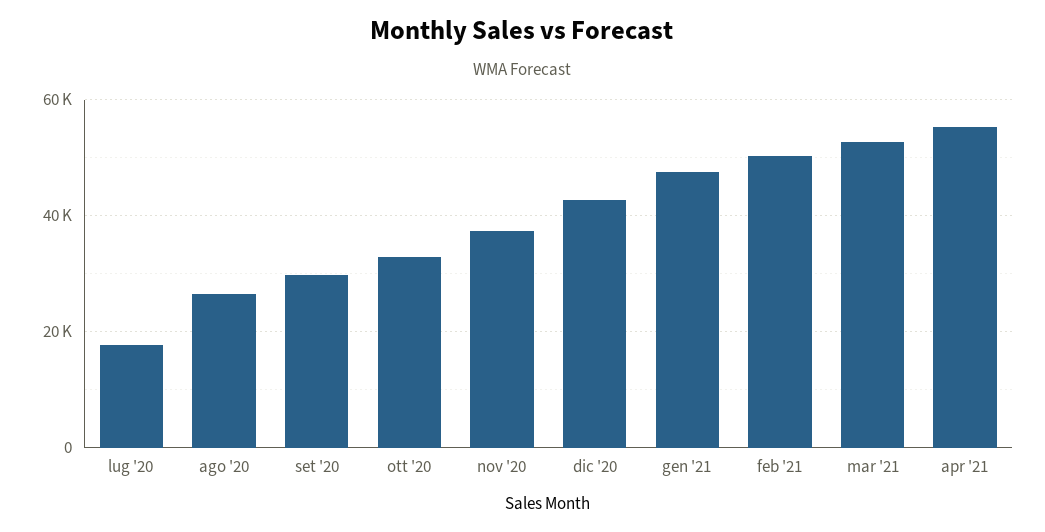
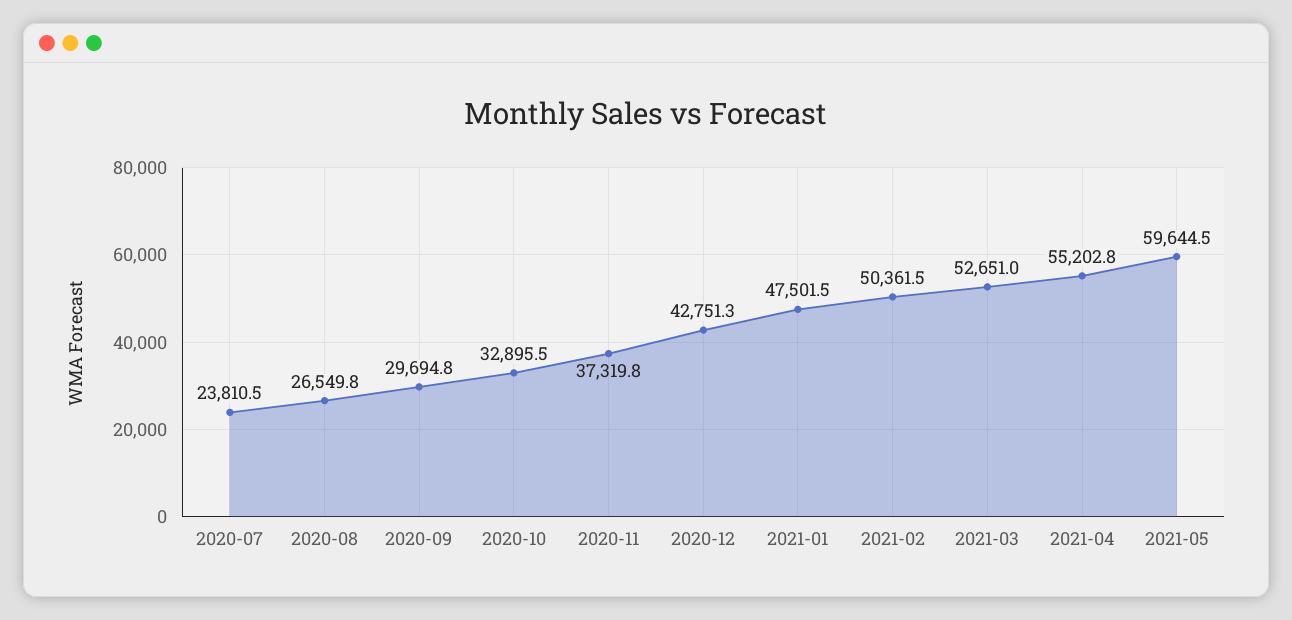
lug '20: 18000 -> 23810.5
2021-05: none -> 59644.5

